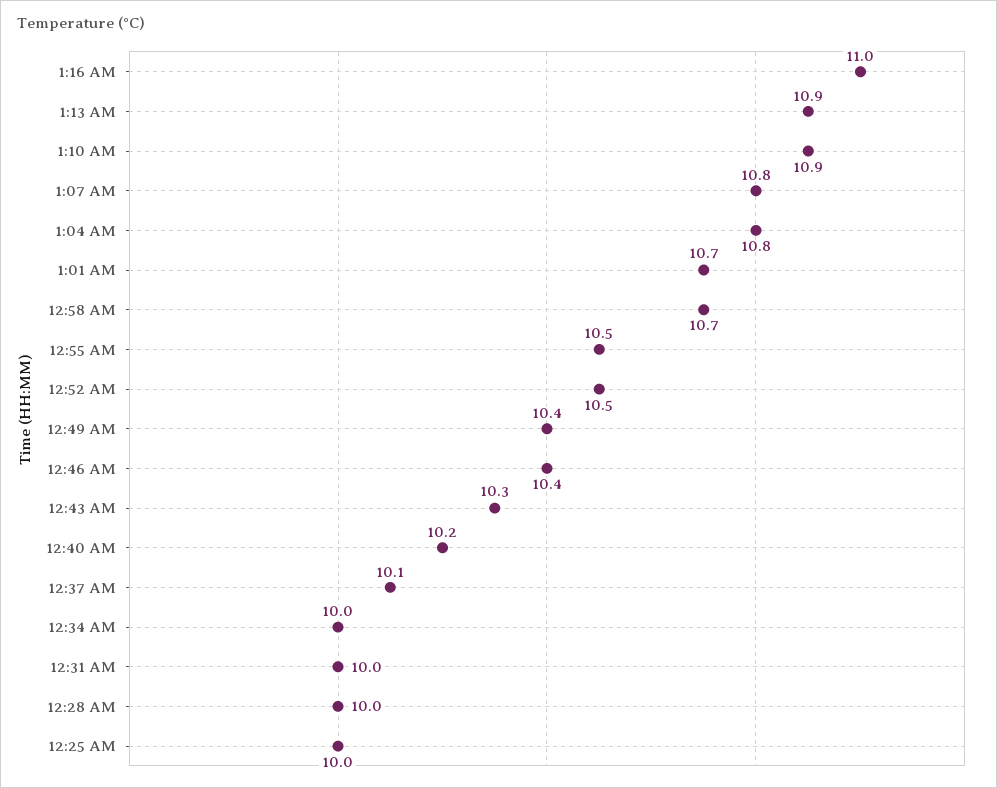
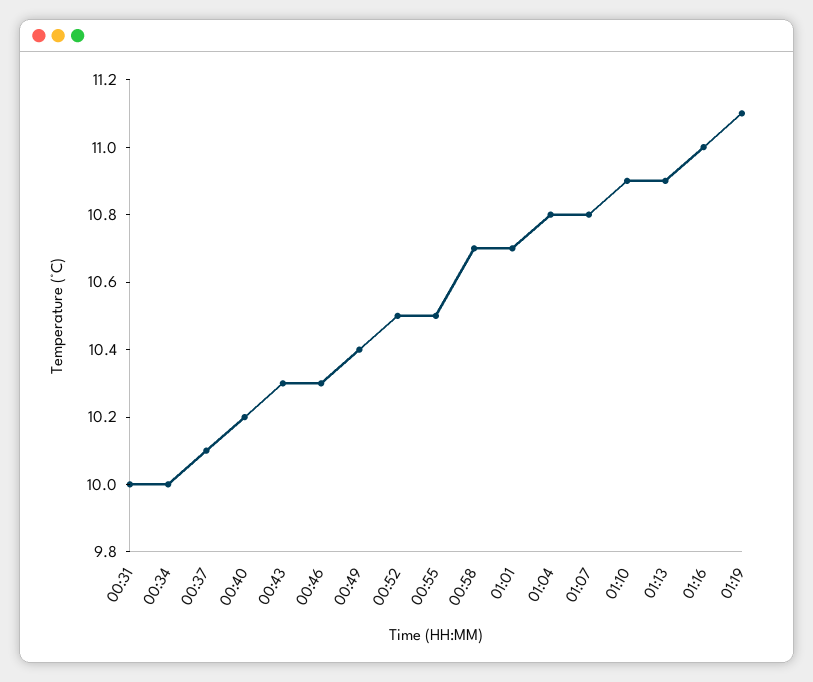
12:46 AM: 10.4 -> 10.3
12:28 AM: 10 -> none
12:25 AM: 10 -> none
01:19: none -> 11.1

